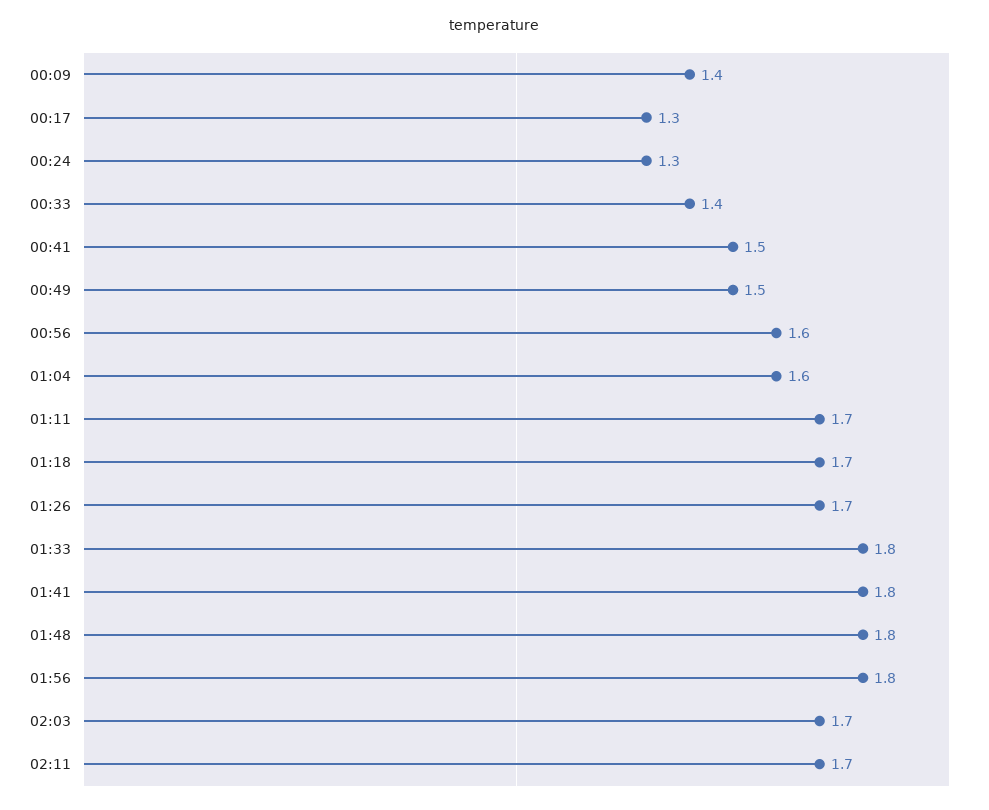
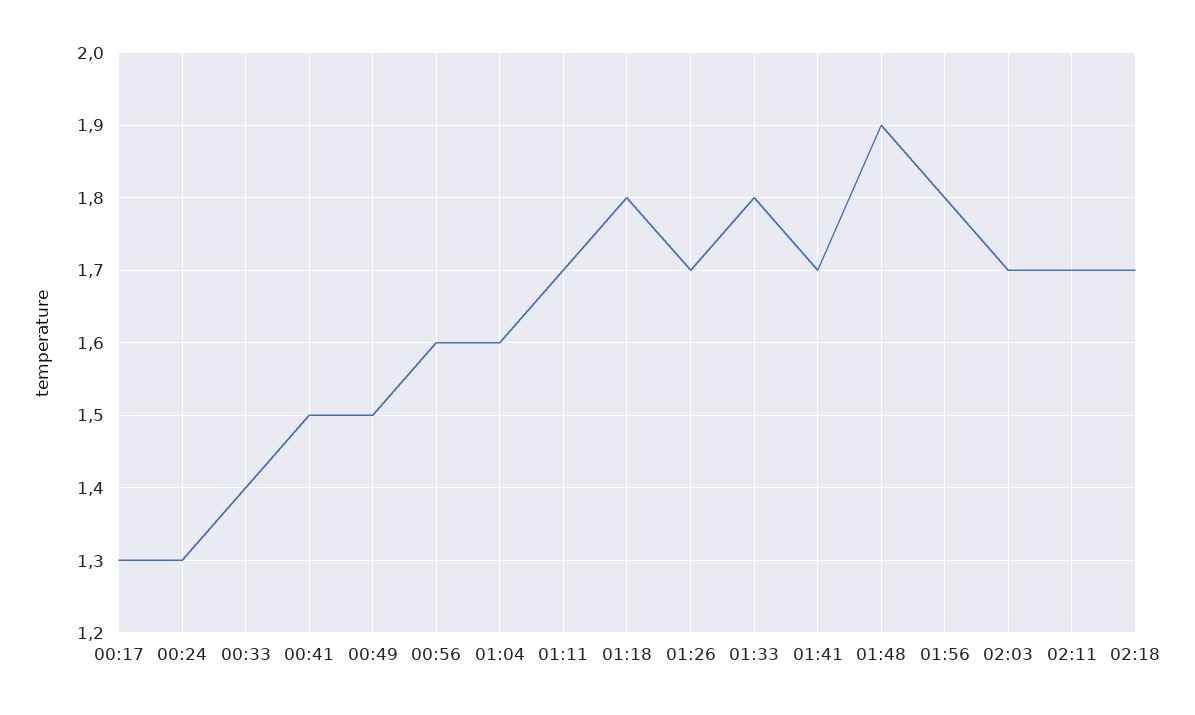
00:09: 1.4 -> none
01:18: 1.7 -> 1.8
01:41: 1.8 -> 1.7
01:48: 1.8 -> 1.9
02:18: none -> 1.7

